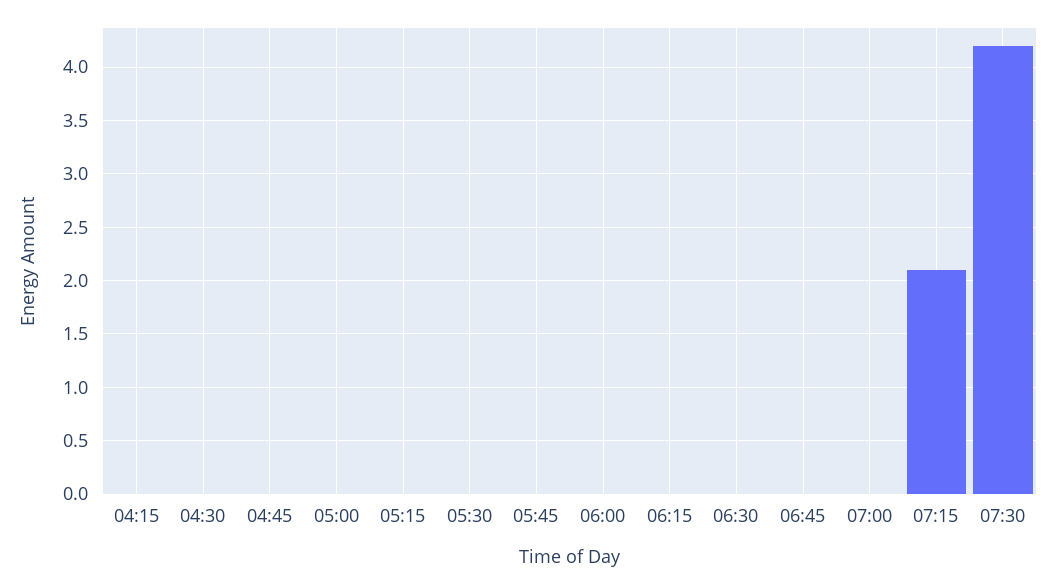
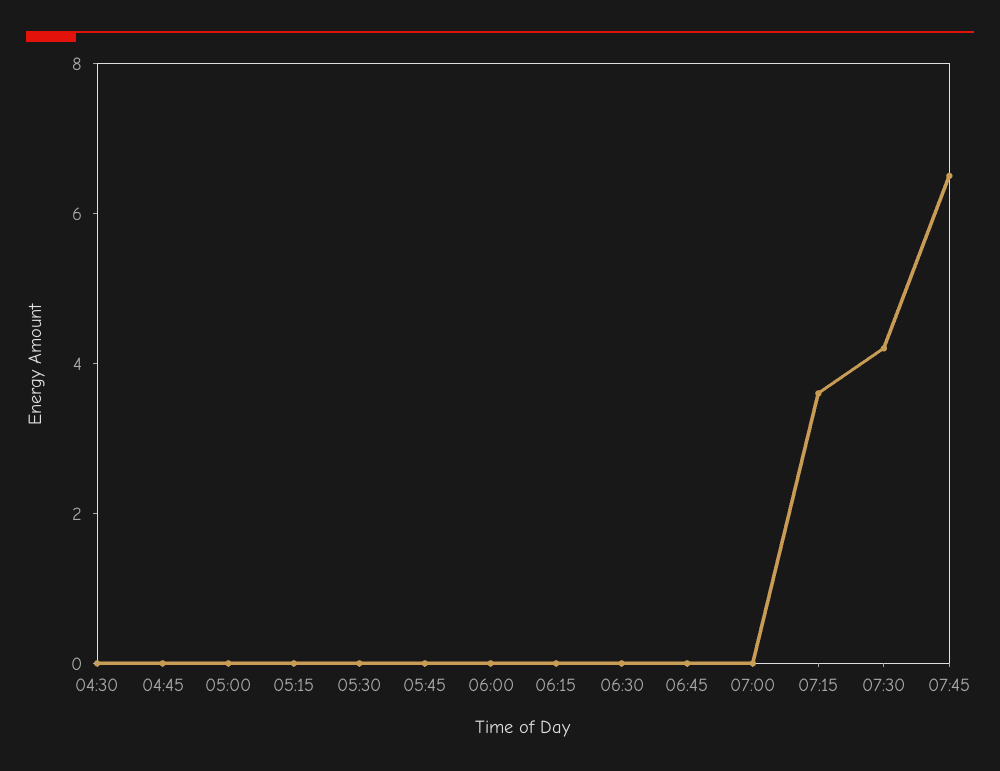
04:15: 0 -> none
07:15: 2.1 -> 3.5
07:45: none -> 6.5

